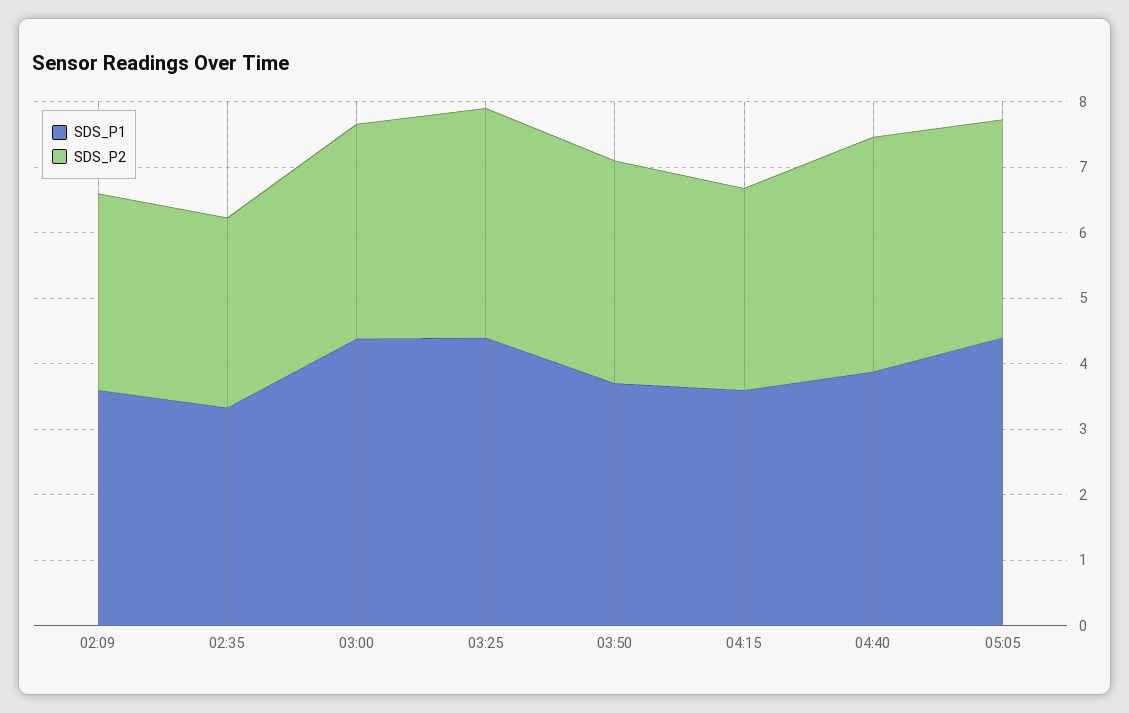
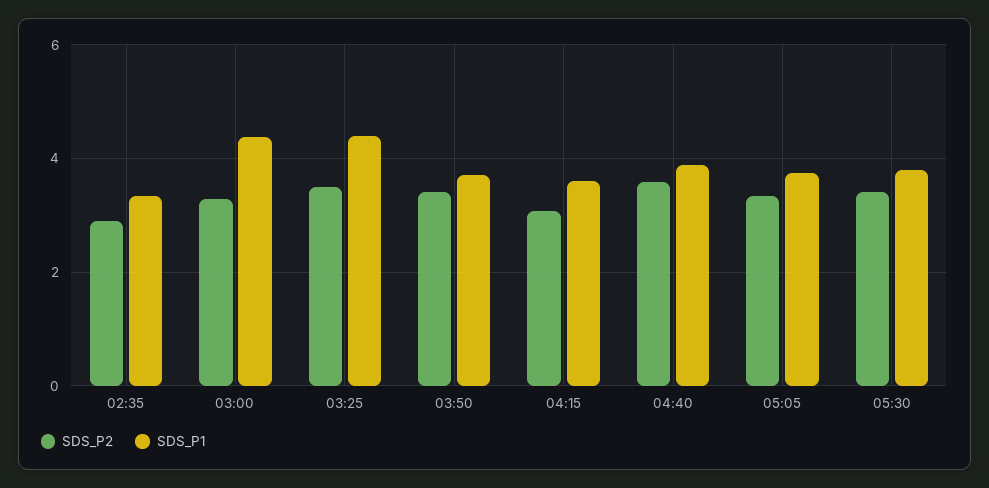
SDS_P1, 02:09: 3.6 -> none
SDS_P2, 02:09: 3 -> none
SDS_P1, 05:05: 4.4 -> 3.8
SDS_P2, 05:30: none -> 3.4
SDS_P1, 05:30: none -> 3.8

